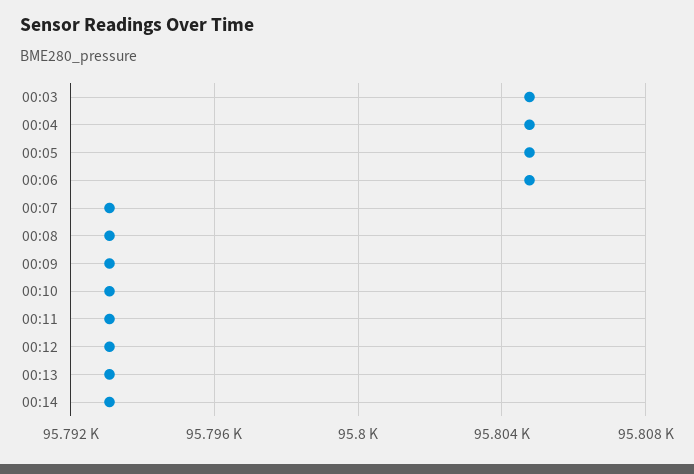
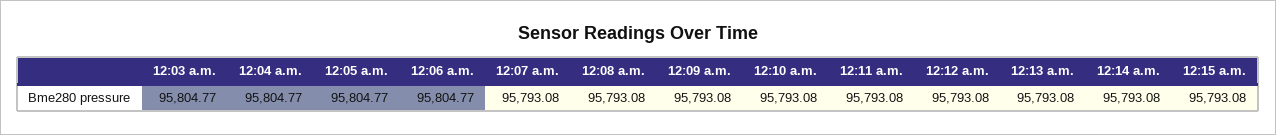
12:15 a.m.: none -> 95793.08

